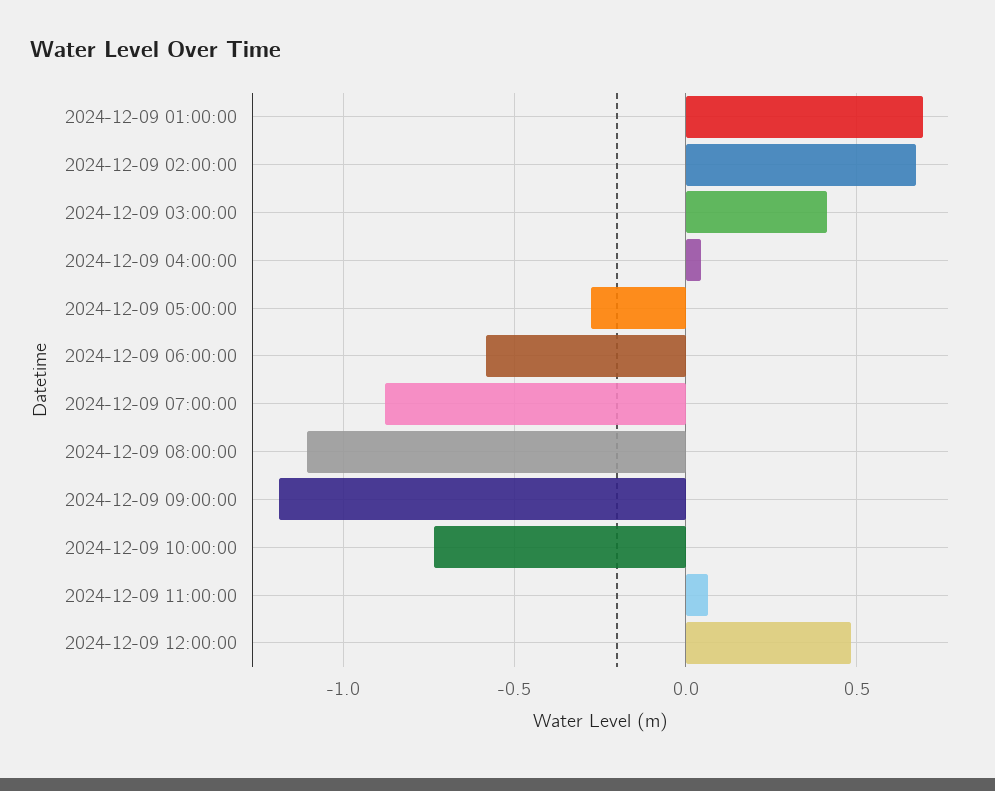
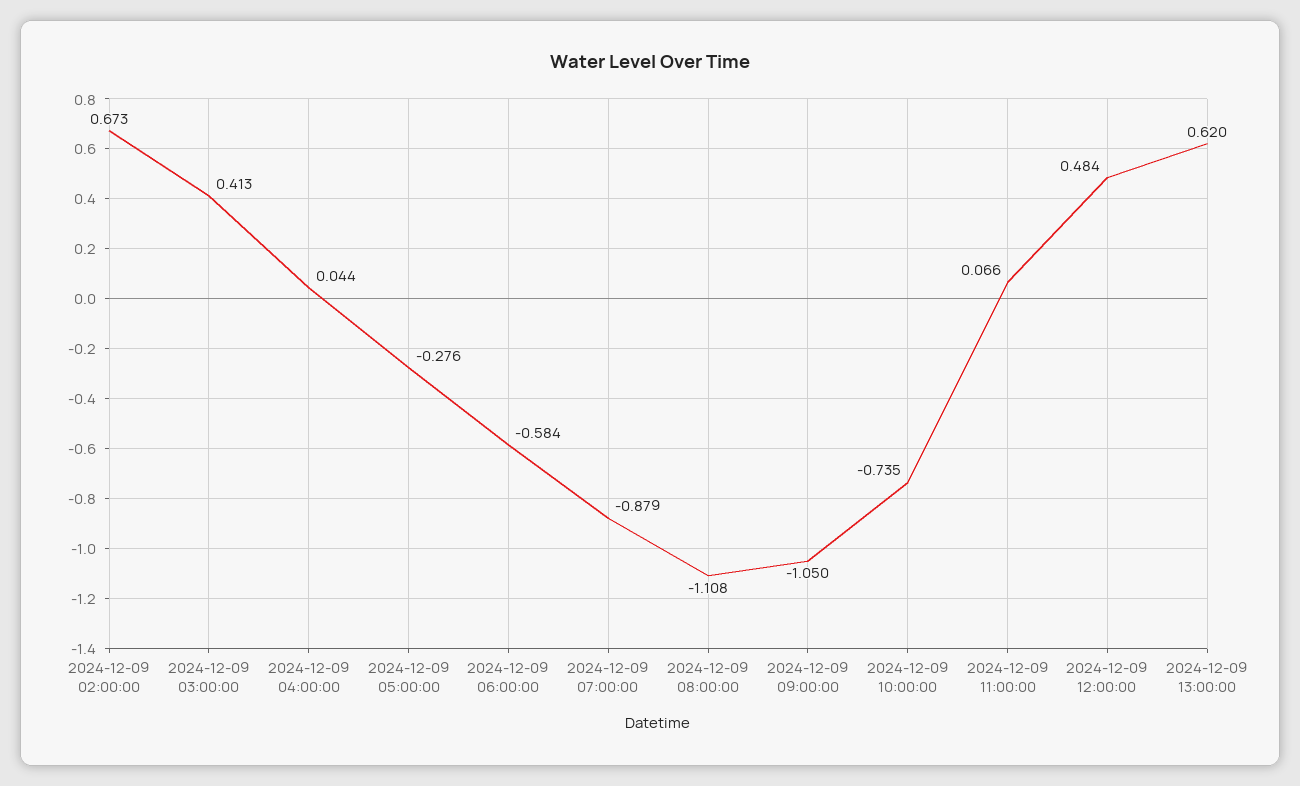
2024-12-09 01:00:00: 0.7 -> none
2024-12-09 09:00:00: -1.2 -> -1.05
2024-12-09 13:00:00: none -> 0.62

